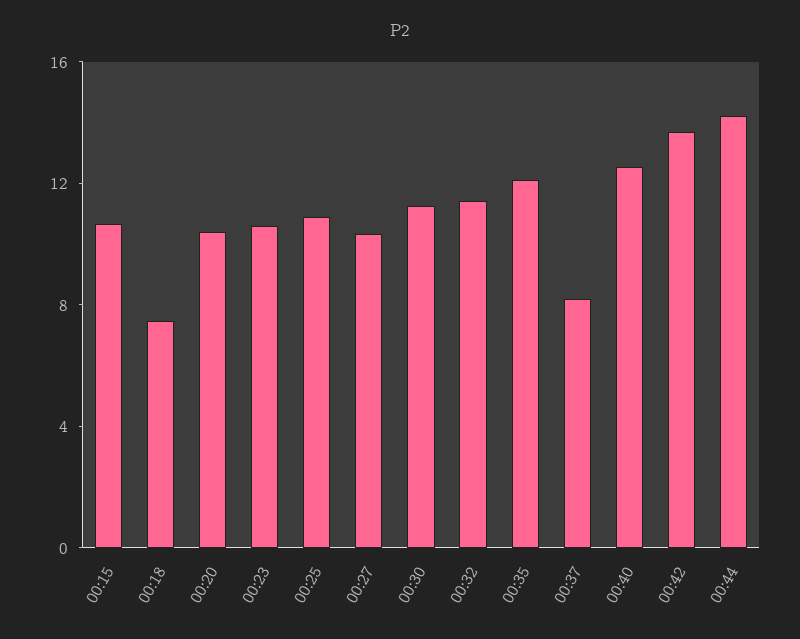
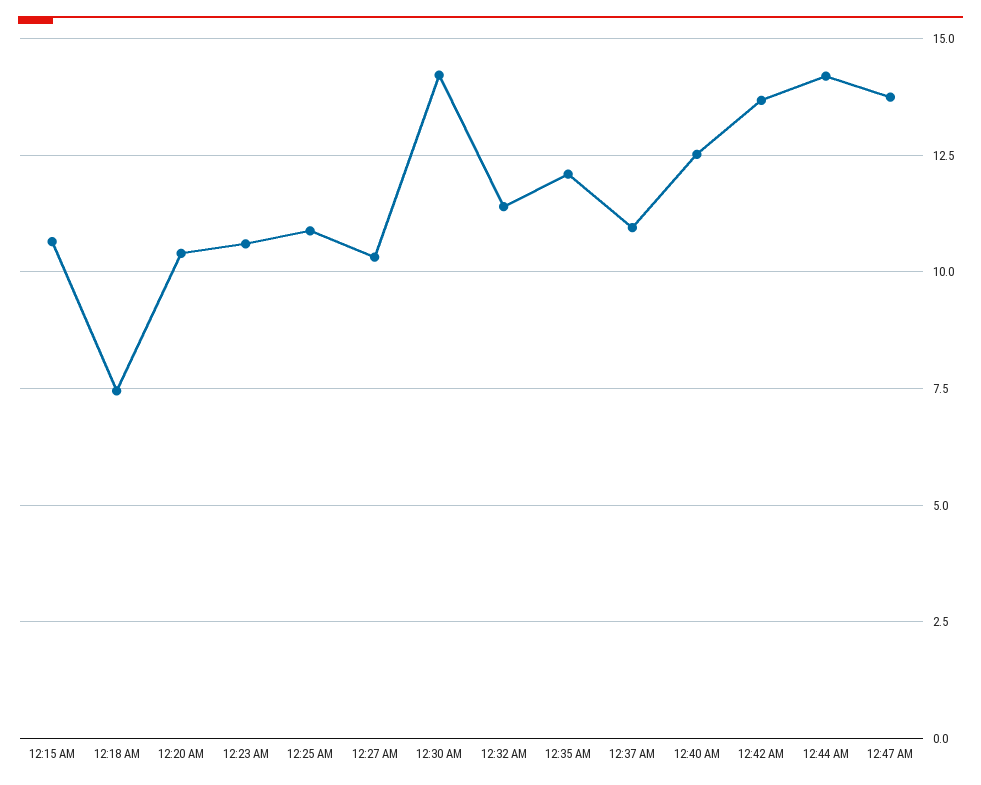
00:30: 11 -> 14.25
00:37: 8 -> 11
12:47 AM: none -> 13.75

